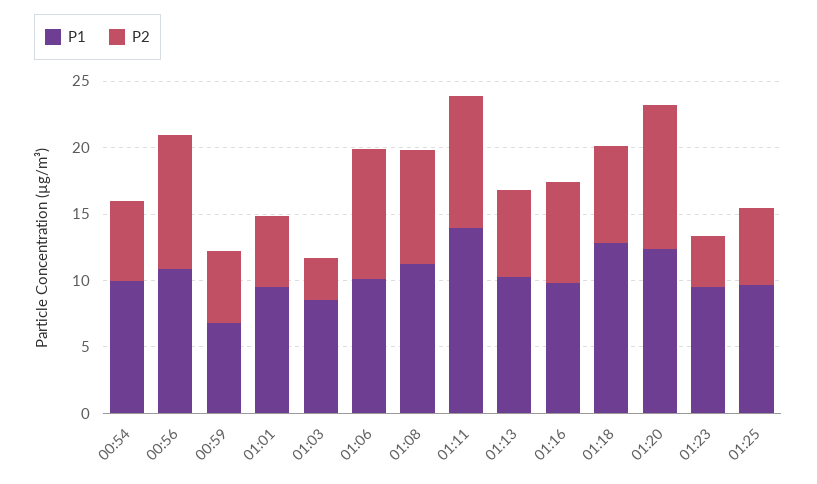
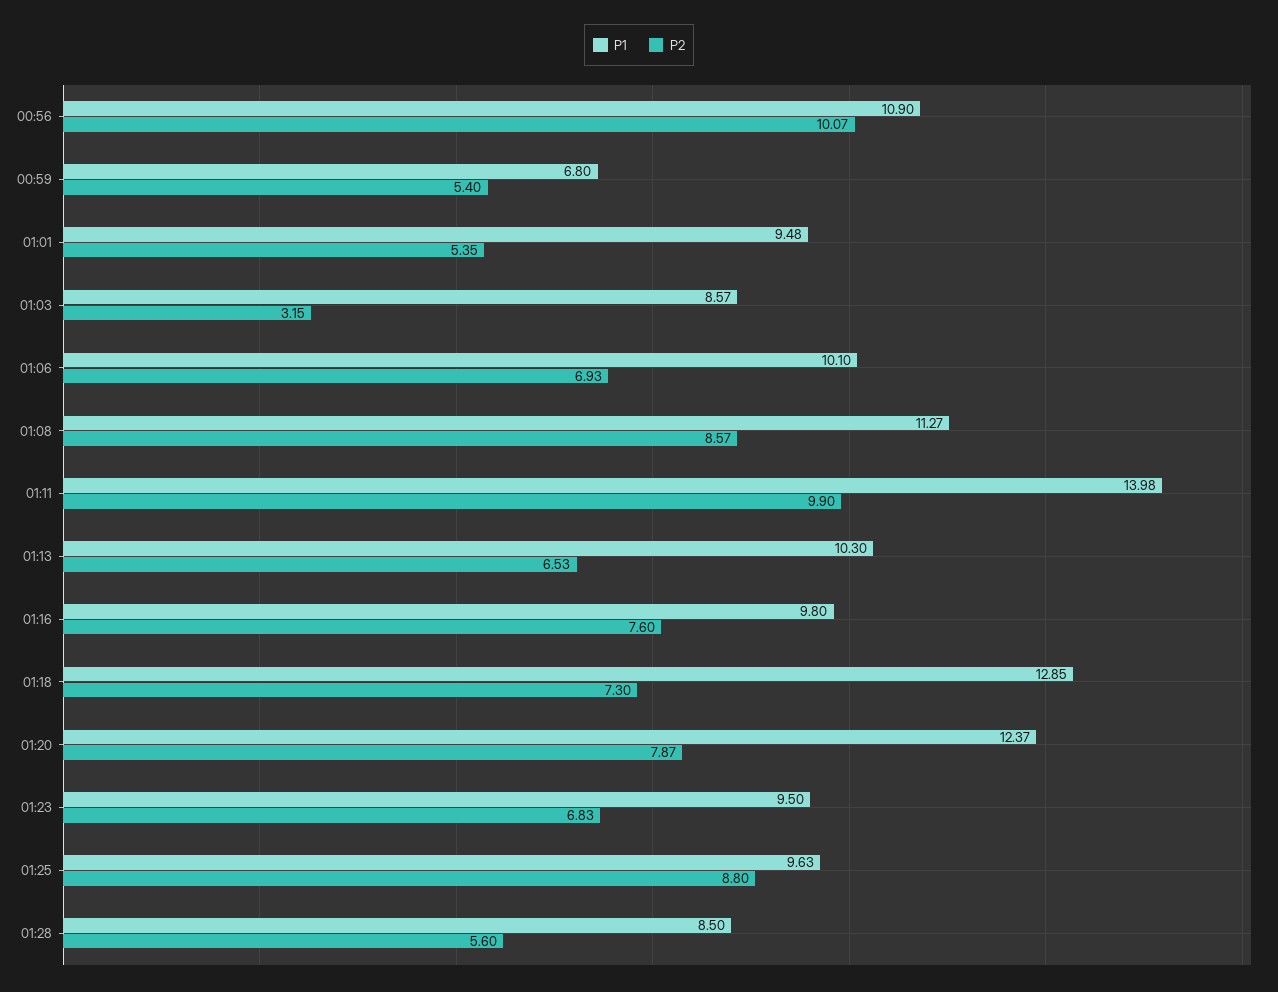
P1, 00:54: 10 -> none
P2, 00:54: 6 -> none
P2, 01:06: 10 -> 6.93
P2, 01:20: 11 -> 7.87
P2, 01:23: 4 -> 6.83
P2, 01:25: 6 -> 8.8
P1, 01:28: none -> 8.5
P2, 01:28: none -> 5.6

